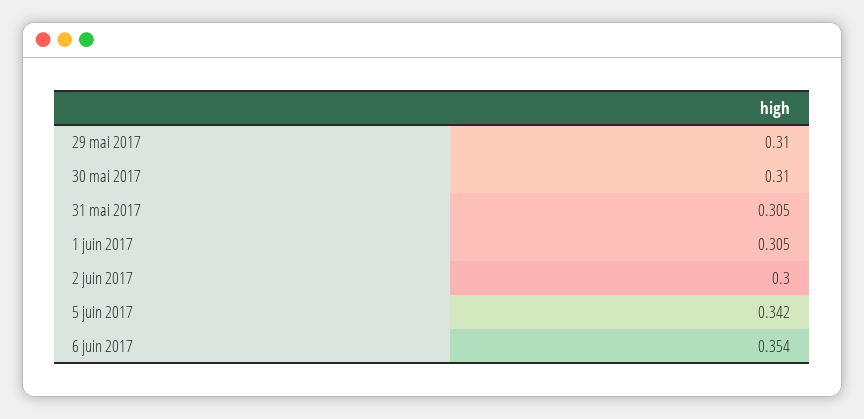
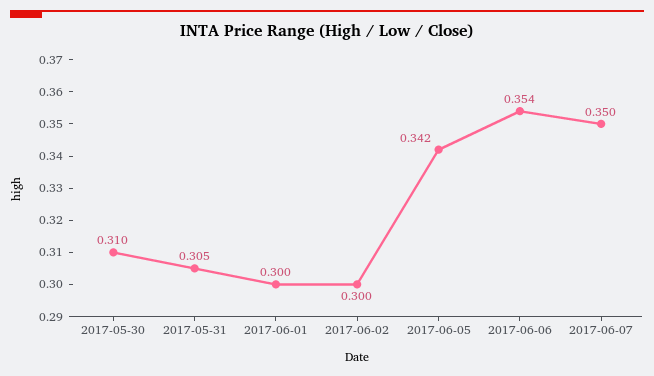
29 mai 2017: 0.31 -> none
1 juin 2017: 0.305 -> 0.3
2017-06-07: none -> 0.35

